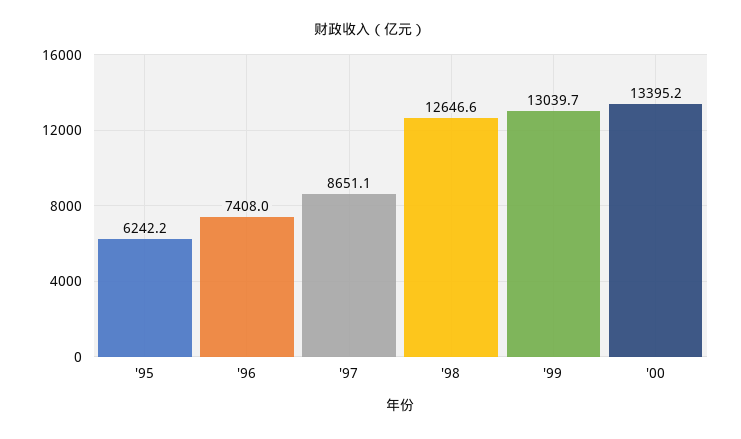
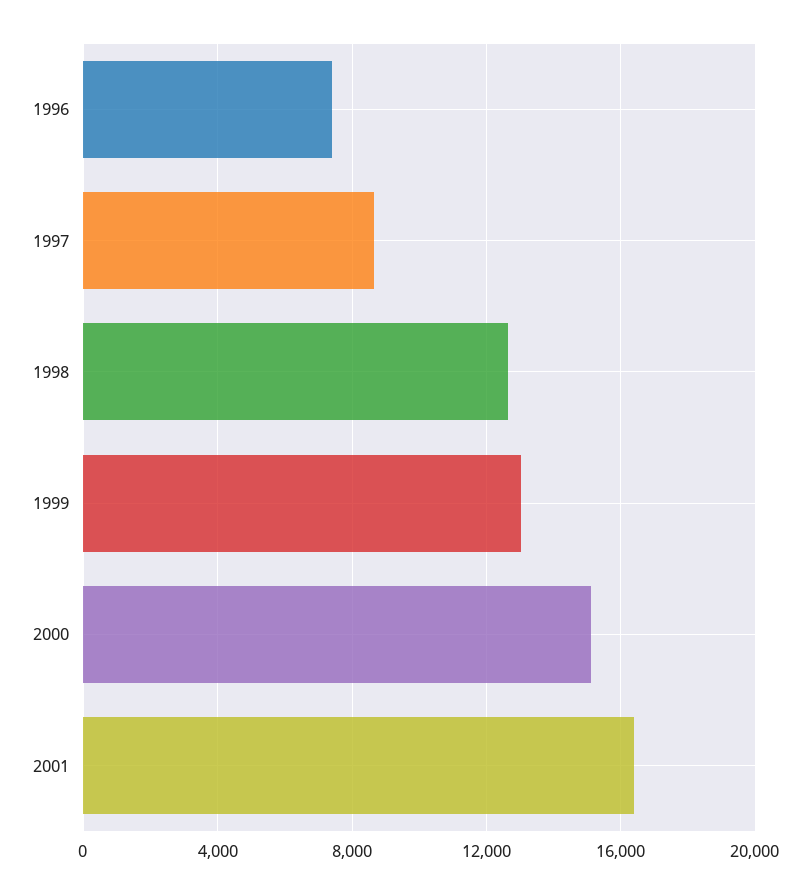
'95: 6242.2 -> none
'00: 13395.2 -> 15000
2001: none -> 16500

